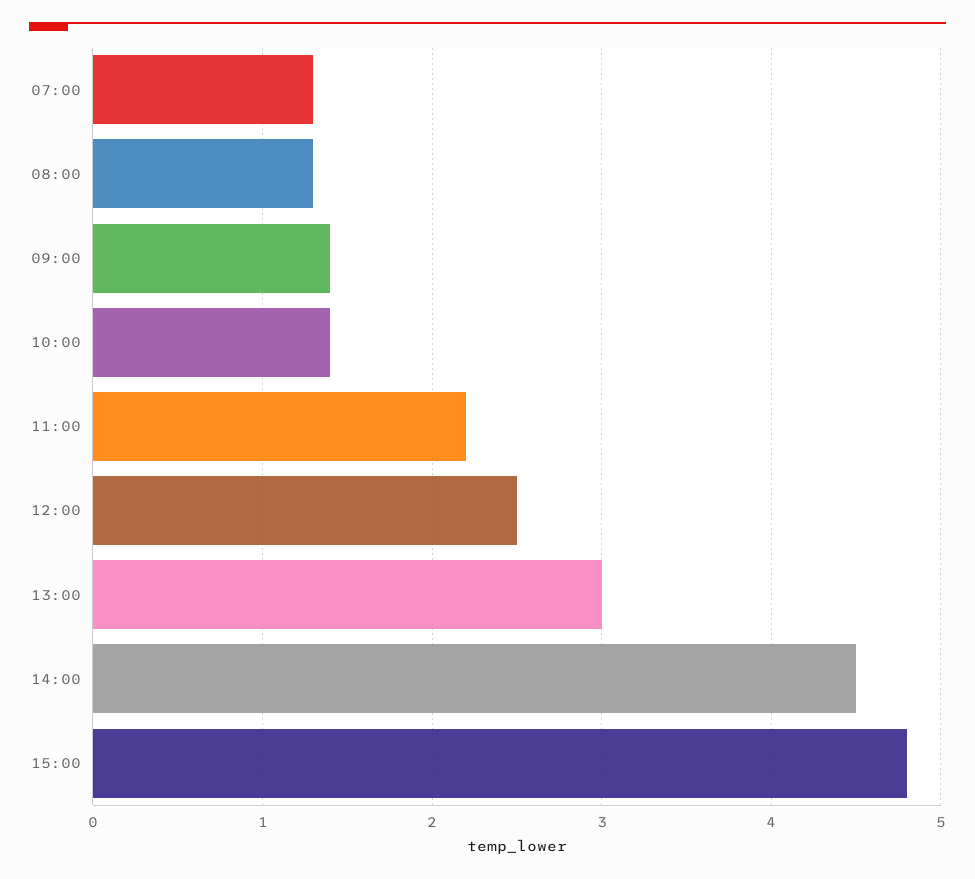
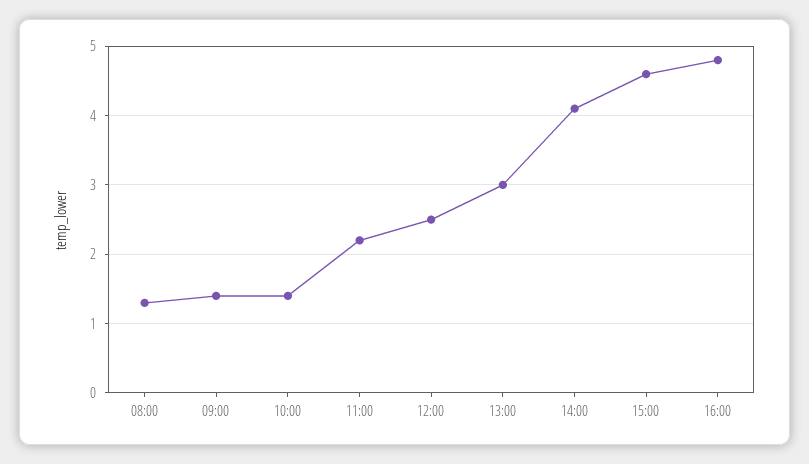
07:00: 1.3 -> none
14:00: 4.5 -> 4.1
15:00: 4.8 -> 4.6
16:00: none -> 4.8

